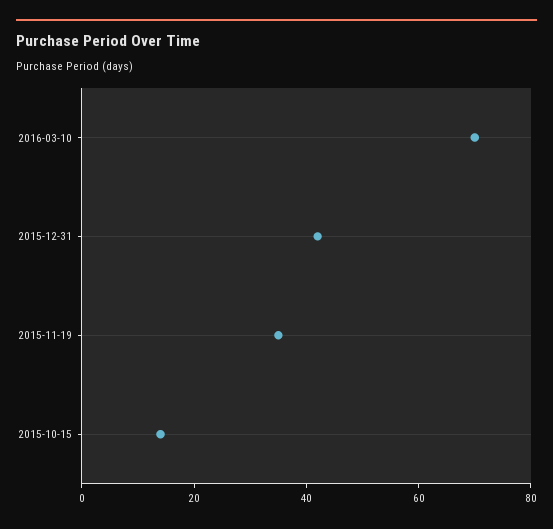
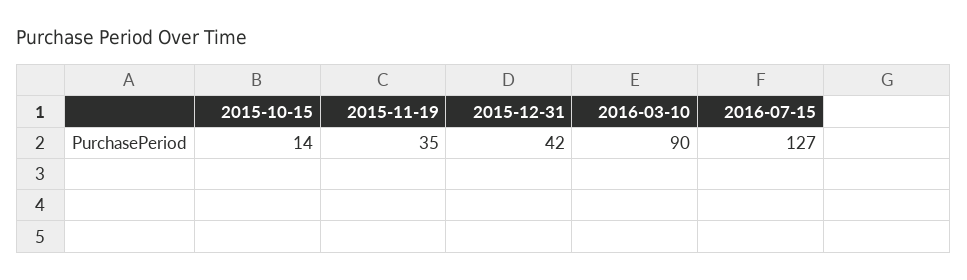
2016-03-10: 70 -> 90
2016-07-15: none -> 127

